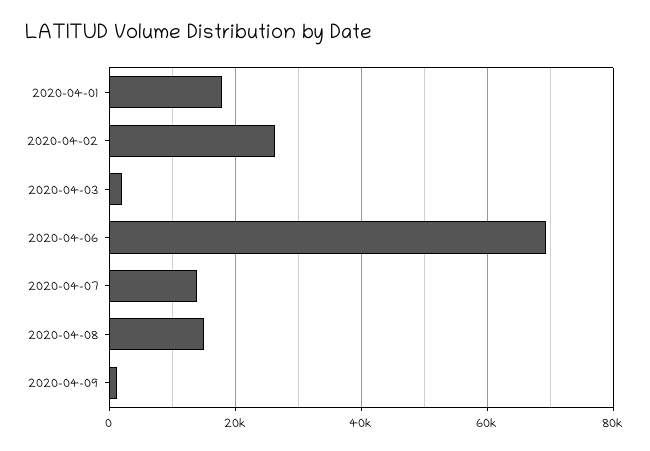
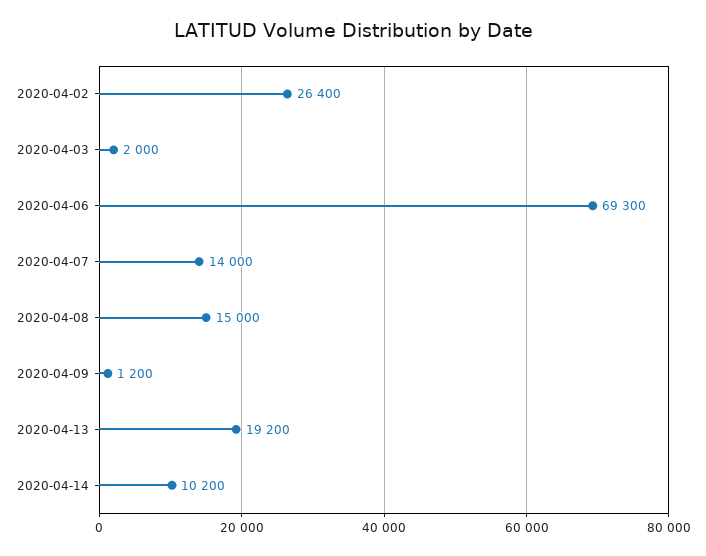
2020-04-01: 18000 -> none
2020-04-13: none -> 19200
2020-04-14: none -> 10200

